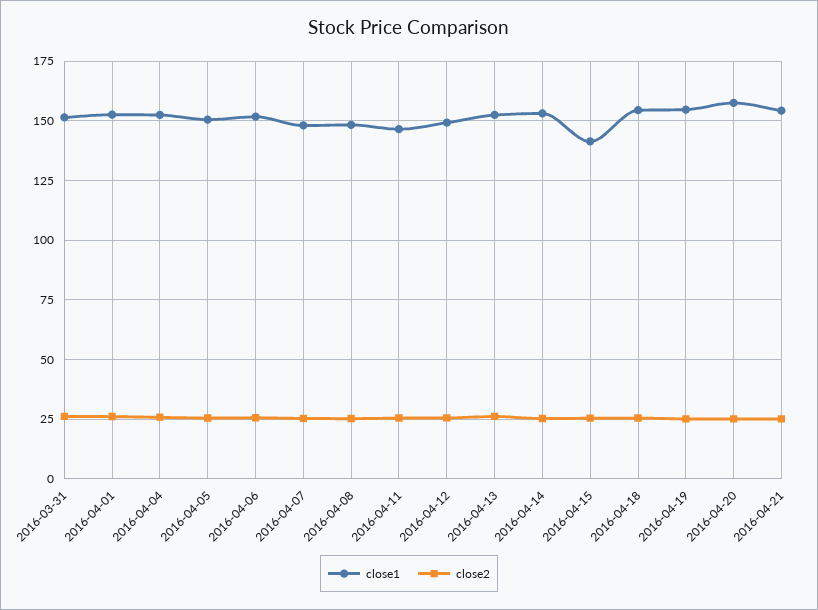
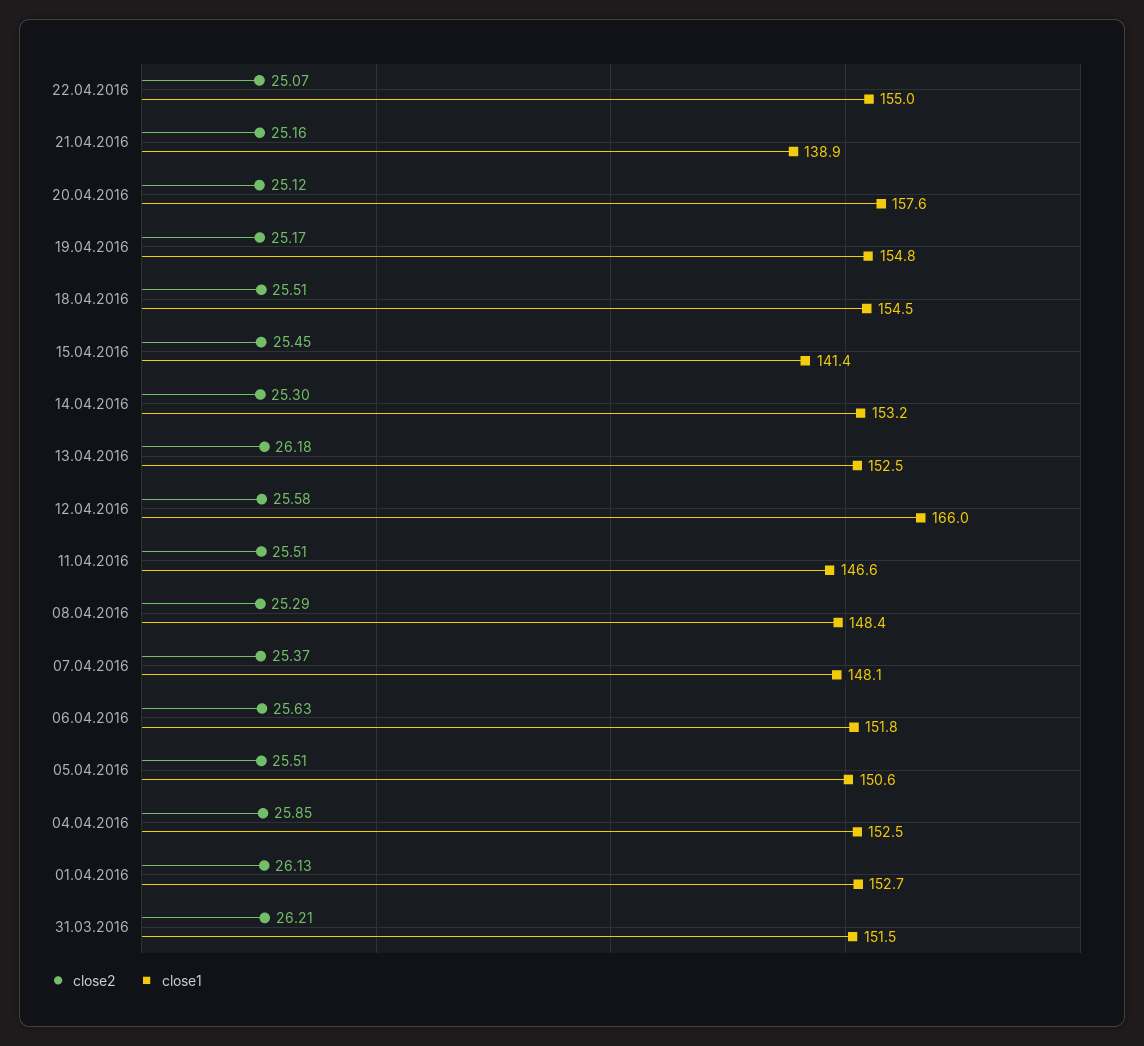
close1, 2016-04-12: 150 -> 166
close1, 2016-04-21: 155 -> 138.9
close2, 22.04.2016: none -> 25.07
close1, 22.04.2016: none -> 155

